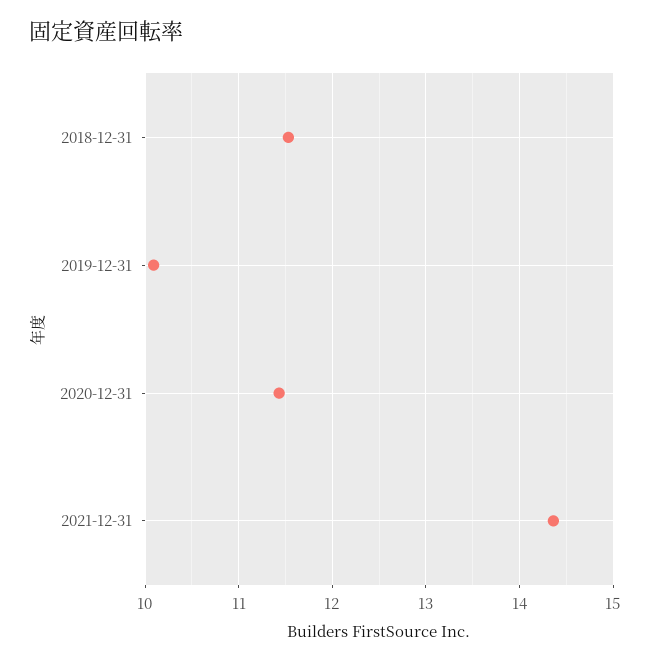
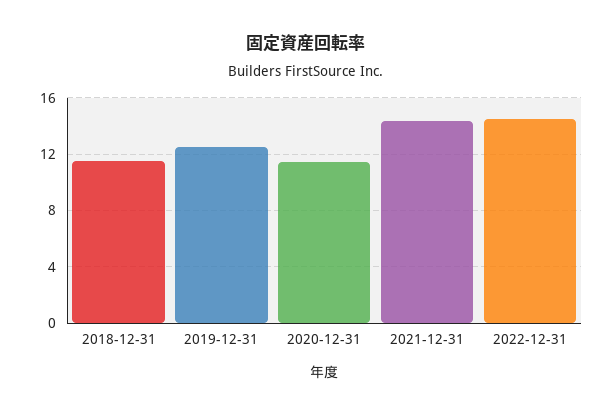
2019-12-31: 10.1 -> 12.5
2022-12-31: none -> 14.5

